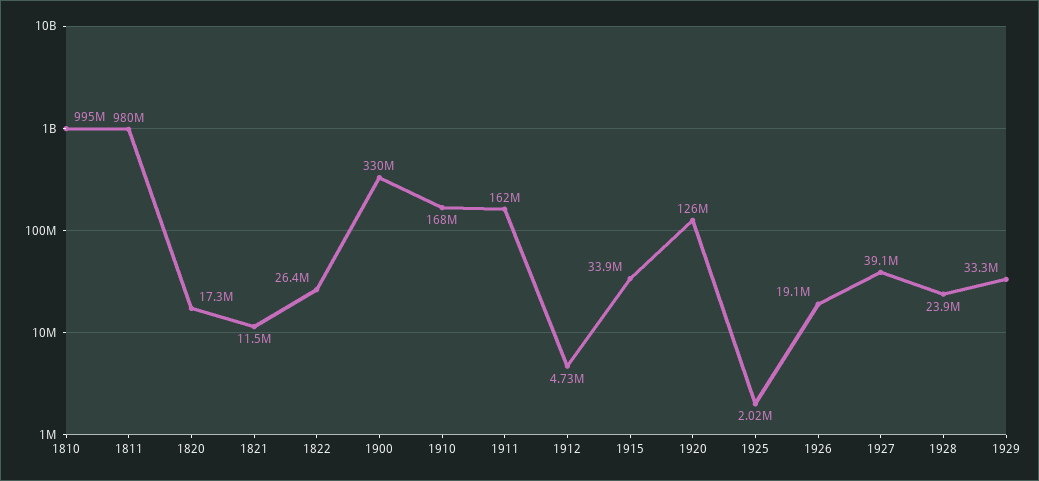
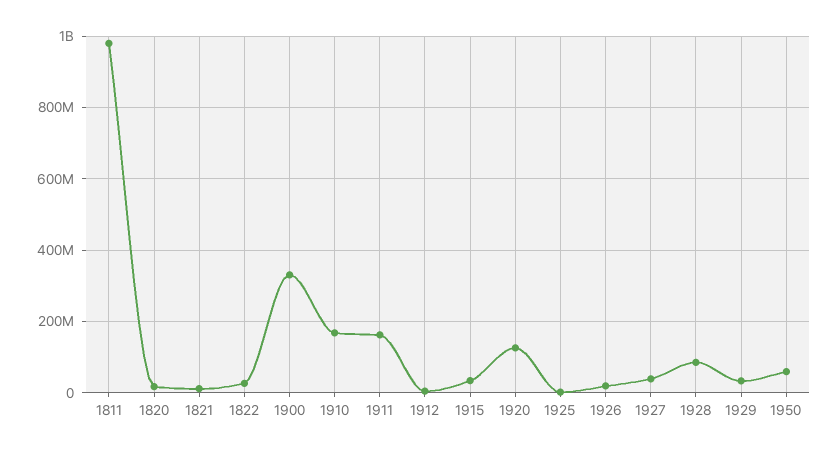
1810: 995000000 -> none
1928: 23900000 -> 80000000
1950: none -> 60000000

